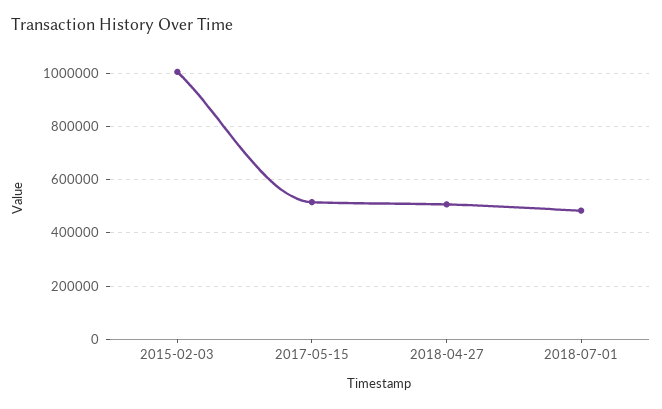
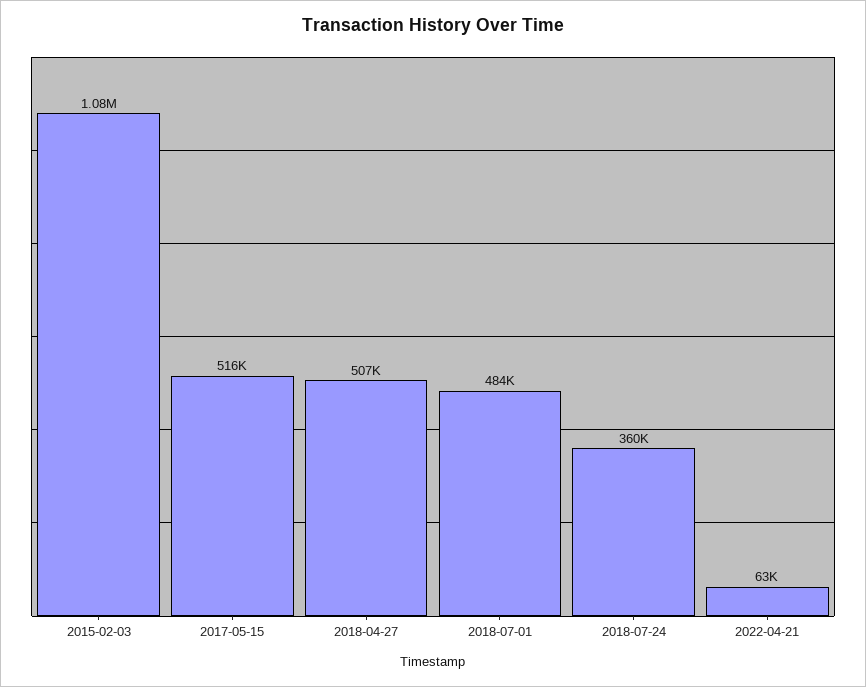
2015-02-03: 1000000 -> 1080000
2018-07-24: none -> 360000
2022-04-21: none -> 63000

